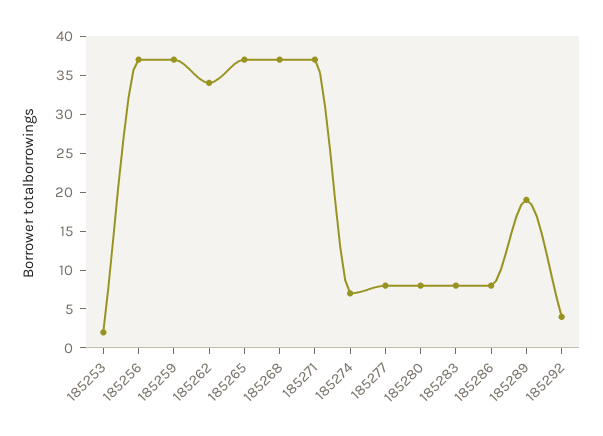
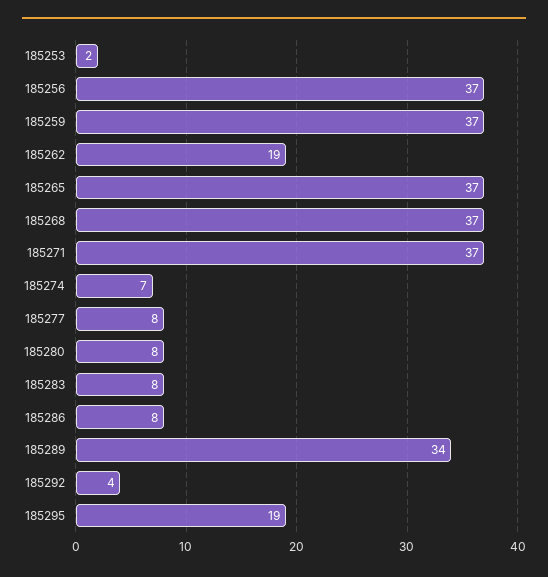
185262: 35 -> 19
185289: 20 -> 34
185295: none -> 19

